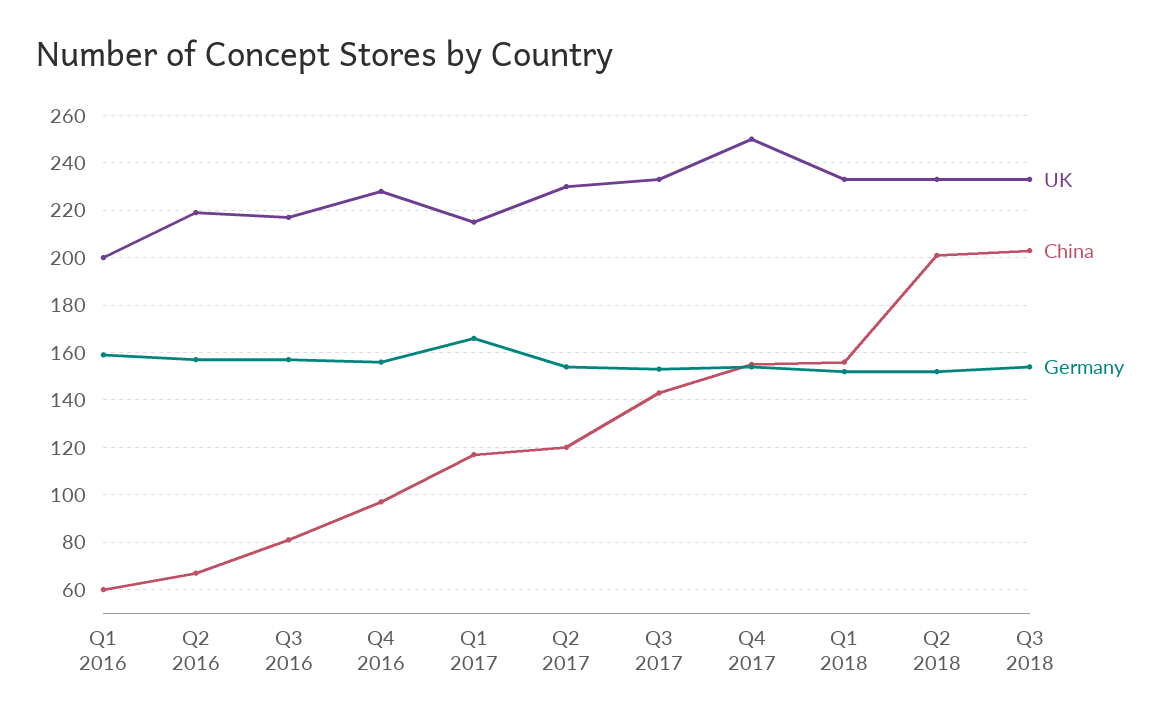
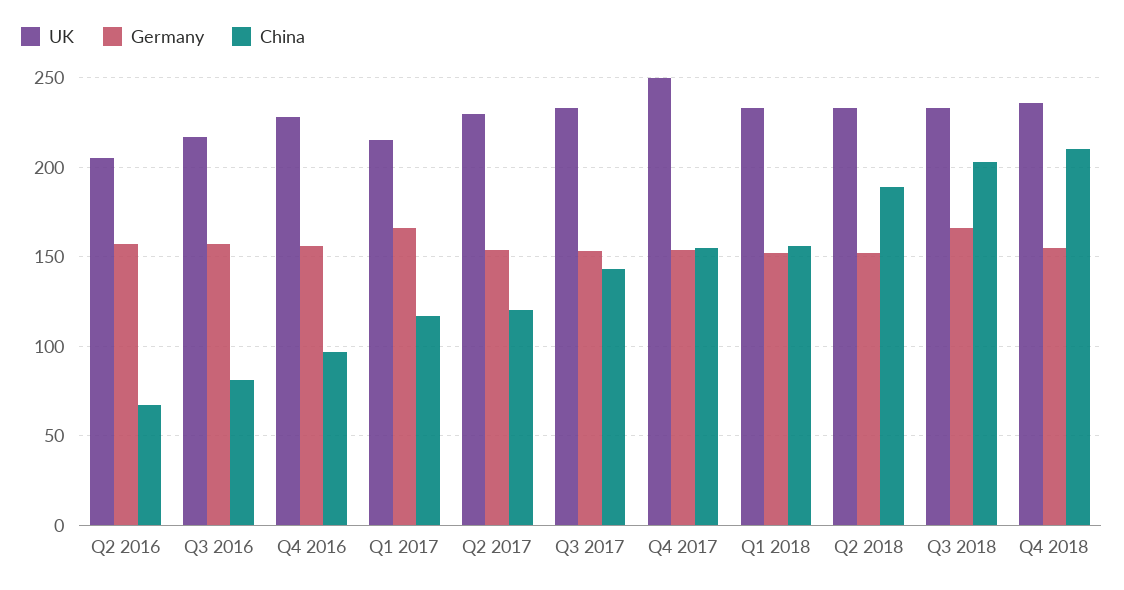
UK, Q1 2016: 200 -> none
China, Q1 2016: 60 -> none
Germany, Q1 2016: 160 -> none
UK, Q2 2016: 220 -> 205
China, Q2 2018: 200 -> 190
Germany, Q3 2018: 155 -> 165
UK, Q4 2018: none -> 235
Germany, Q4 2018: none -> 155
China, Q4 2018: none -> 210

